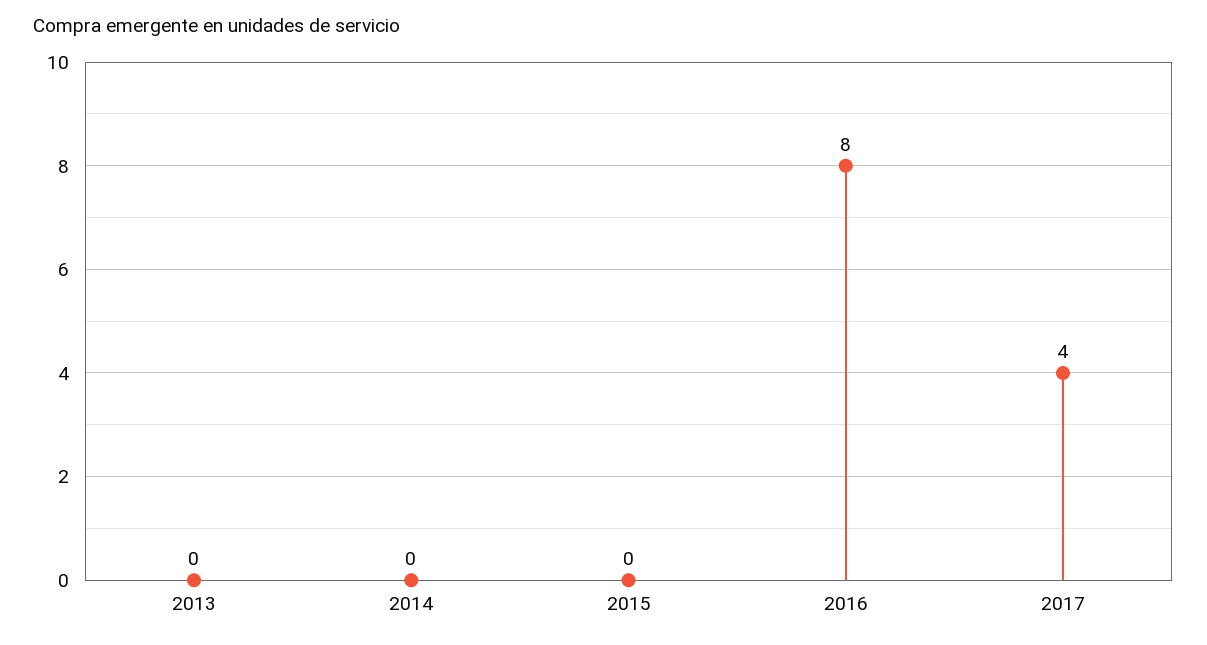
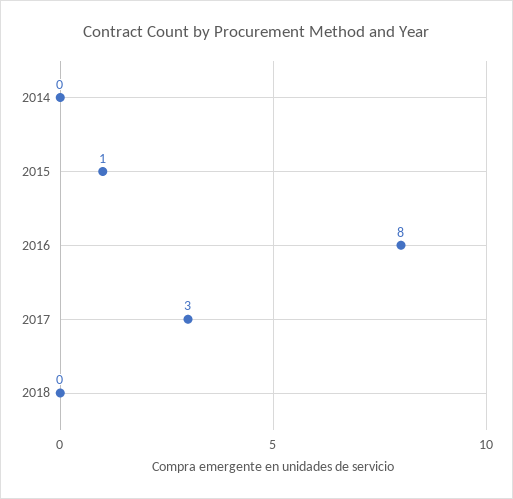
2013: 0 -> none
2015: 0 -> 1
2017: 4 -> 3
2018: none -> 0

